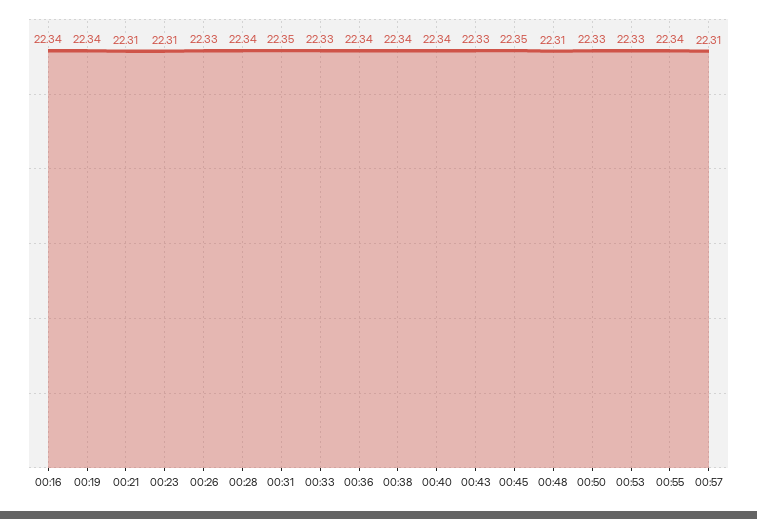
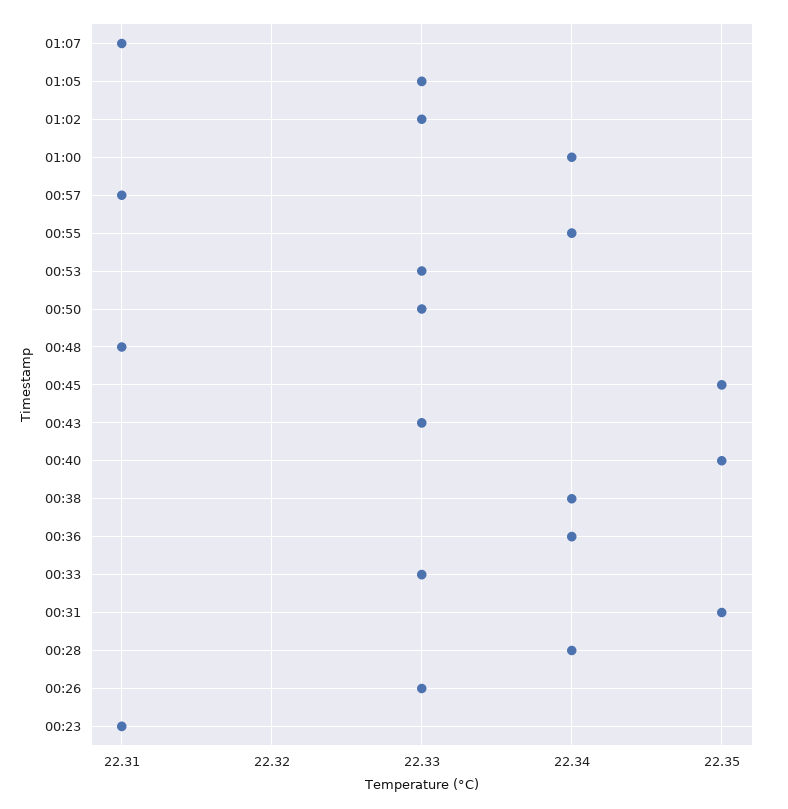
00:16: 22.34 -> none
00:19: 22.34 -> none
00:21: 22.31 -> none
00:40: 22.34 -> 22.35
01:07: none -> 22.31
01:05: none -> 22.33
01:02: none -> 22.33
01:00: none -> 22.34

